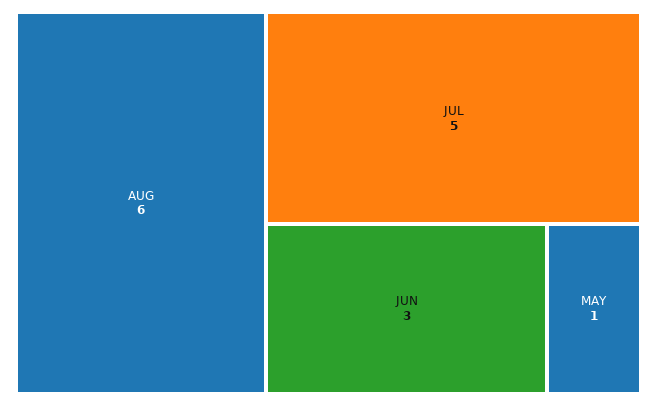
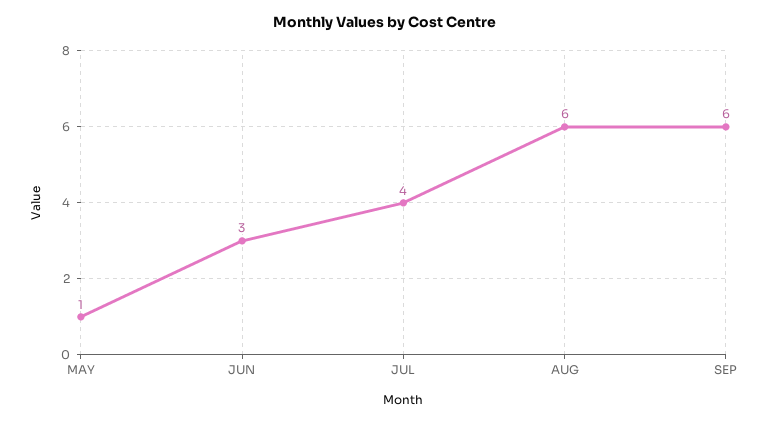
JUL: 5 -> 4
SEP: none -> 6

